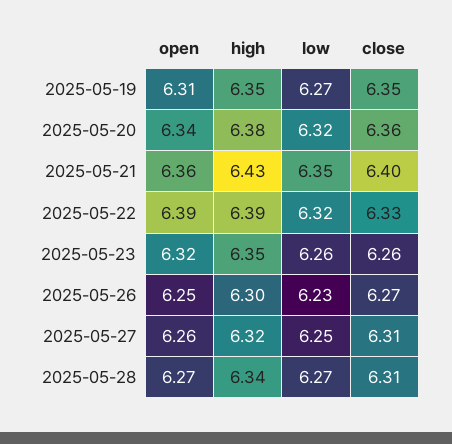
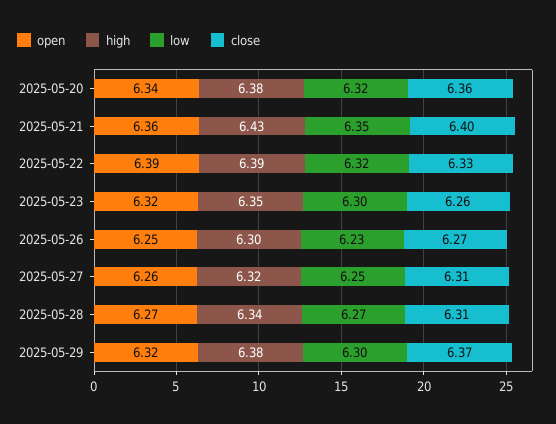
open, 2025-05-19: 6.31 -> none
high, 2025-05-19: 6.35 -> none
low, 2025-05-19: 6.27 -> none
close, 2025-05-19: 6.35 -> none
low, 2025-05-23: 6.26 -> 6.3
open, 2025-05-29: none -> 6.32
high, 2025-05-29: none -> 6.38
low, 2025-05-29: none -> 6.3
close, 2025-05-29: none -> 6.37

